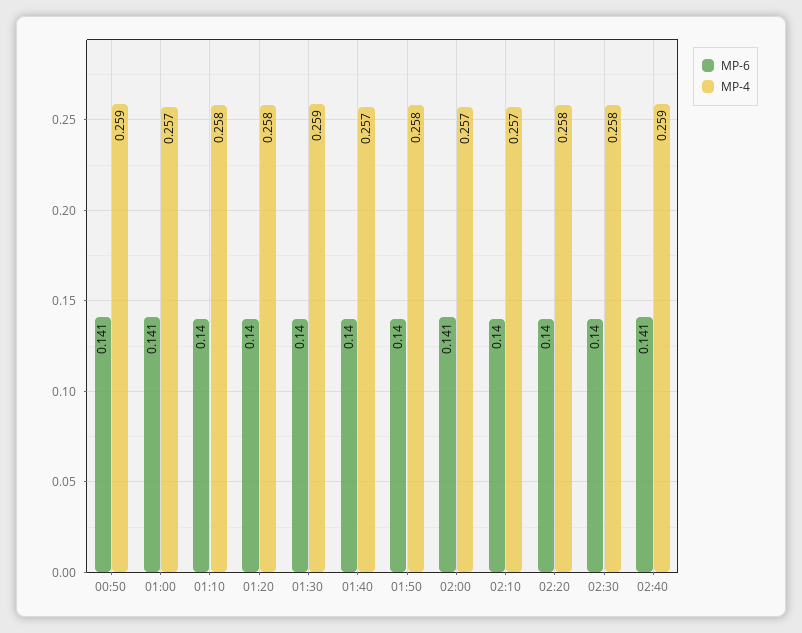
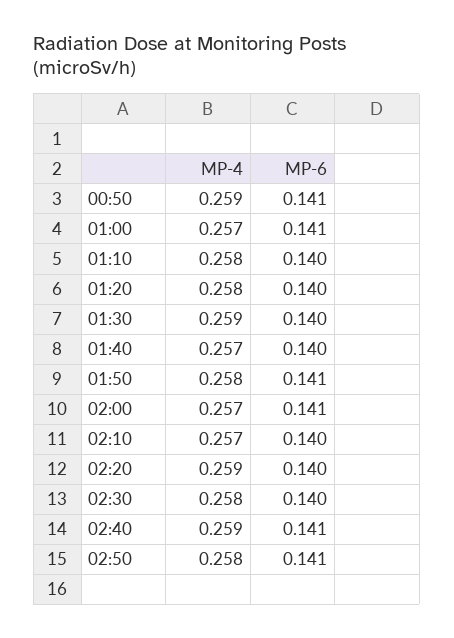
MP-6, 01:50: 0.14 -> 0.141
MP-4, 02:20: 0.258 -> 0.259
MP-4, 02:50: none -> 0.258
MP-6, 02:50: none -> 0.141

